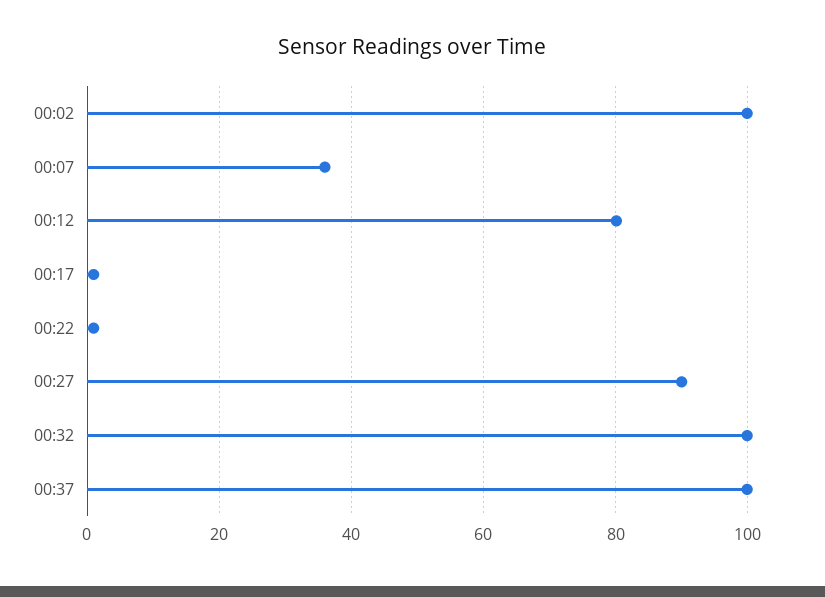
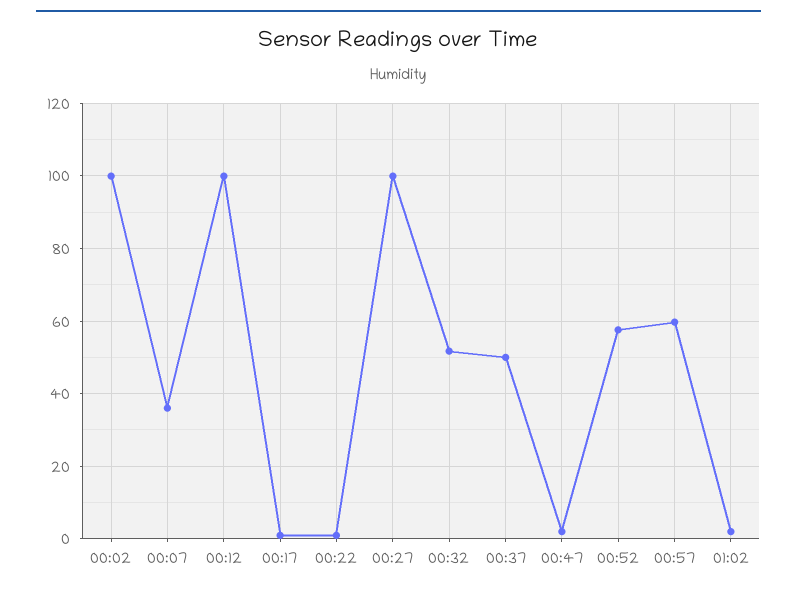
00:12: 80 -> 100
00:27: 90 -> 100
00:32: 100 -> 52
00:37: 100 -> 50
00:47: none -> 2
00:52: none -> 58
00:57: none -> 60
01:02: none -> 2

